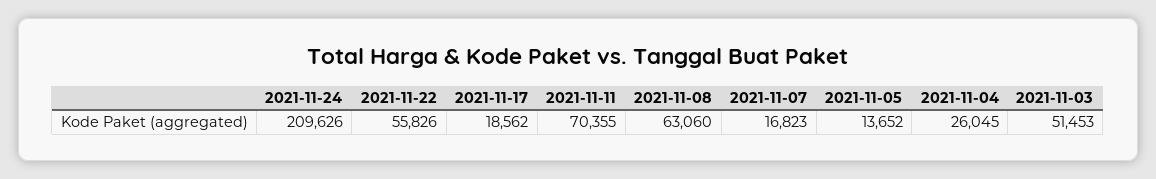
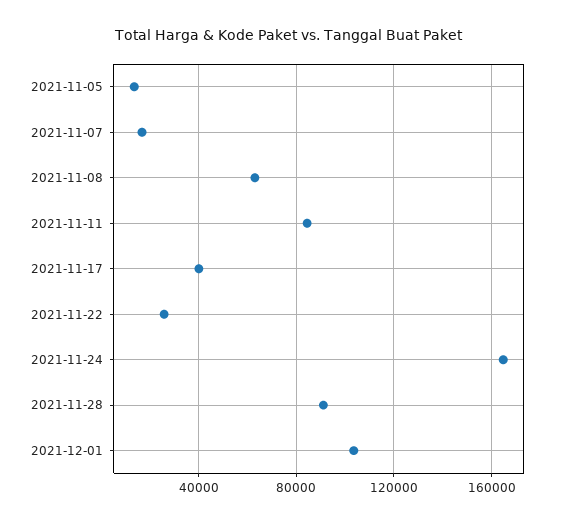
2021-11-24: 209626 -> 165000
2021-11-22: 55826 -> 25000
2021-11-17: 18562 -> 40000
2021-11-11: 70355 -> 85000
2021-11-04: 26045 -> none
2021-11-03: 51453 -> none
2021-11-28: none -> 90000
2021-12-01: none -> 105000

